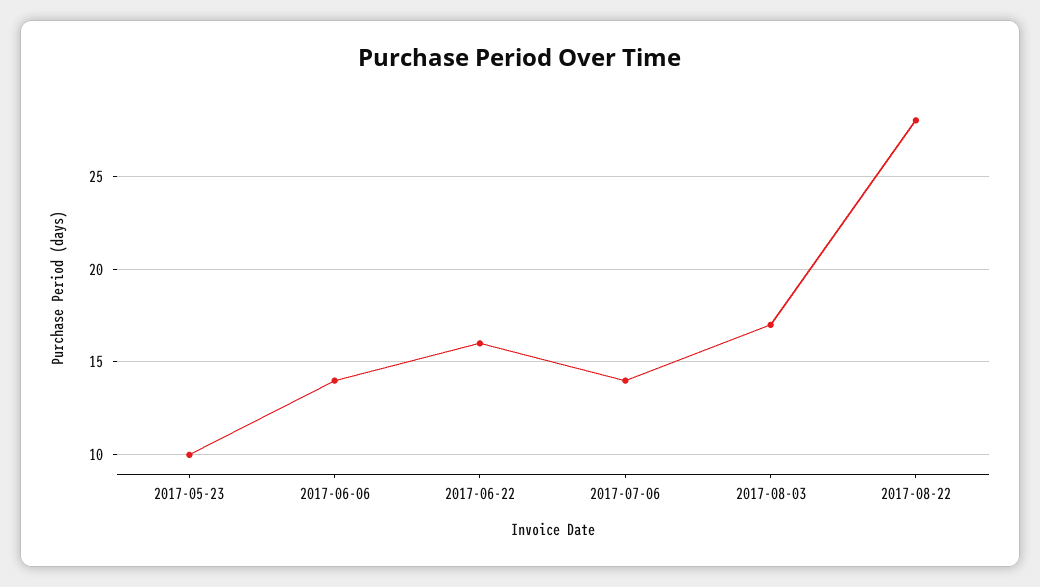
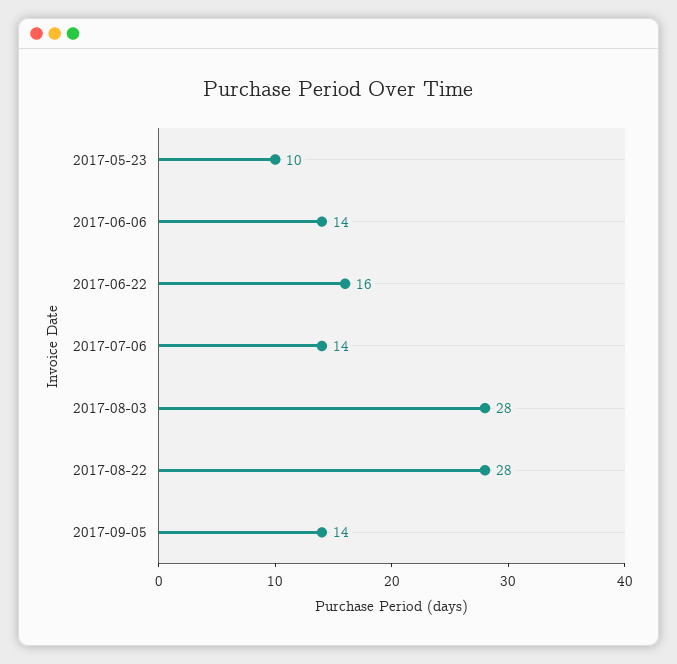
2017-08-03: 17 -> 28
2017-09-05: none -> 14

